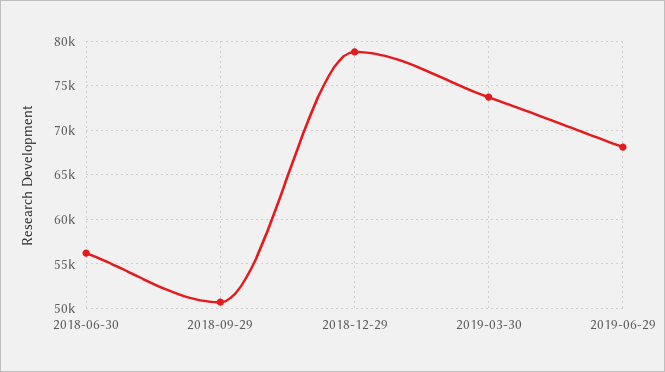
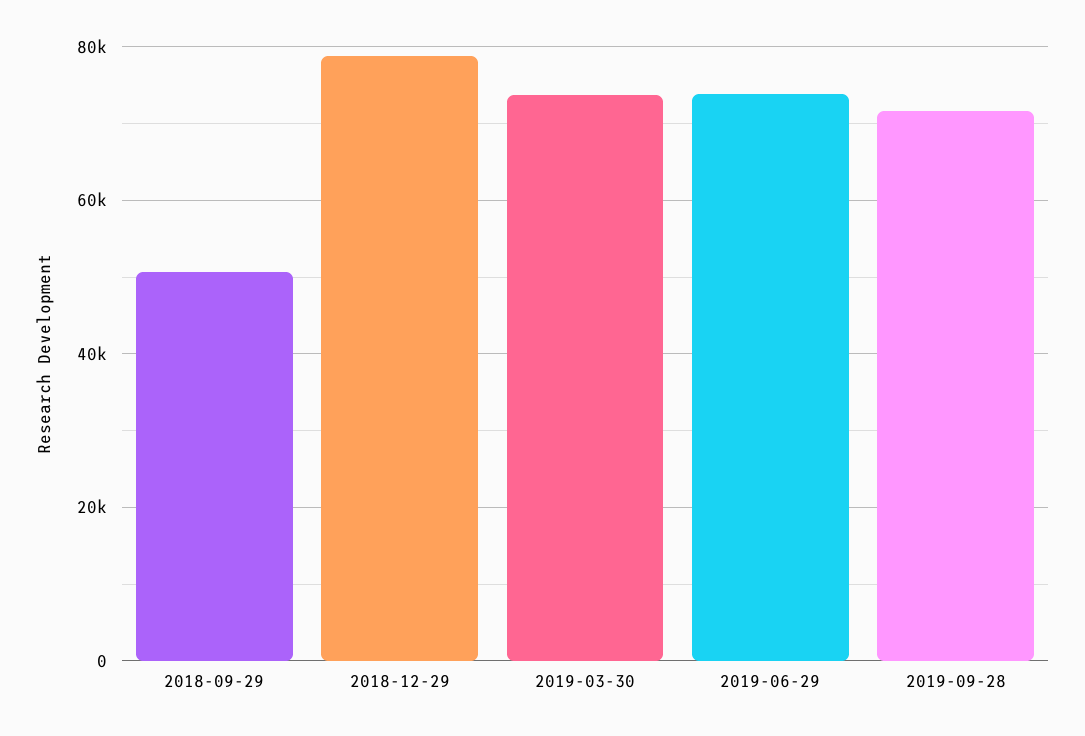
2018-06-30: 56000 -> none
2019-06-29: 68000 -> 74000
2019-09-28: none -> 72000

